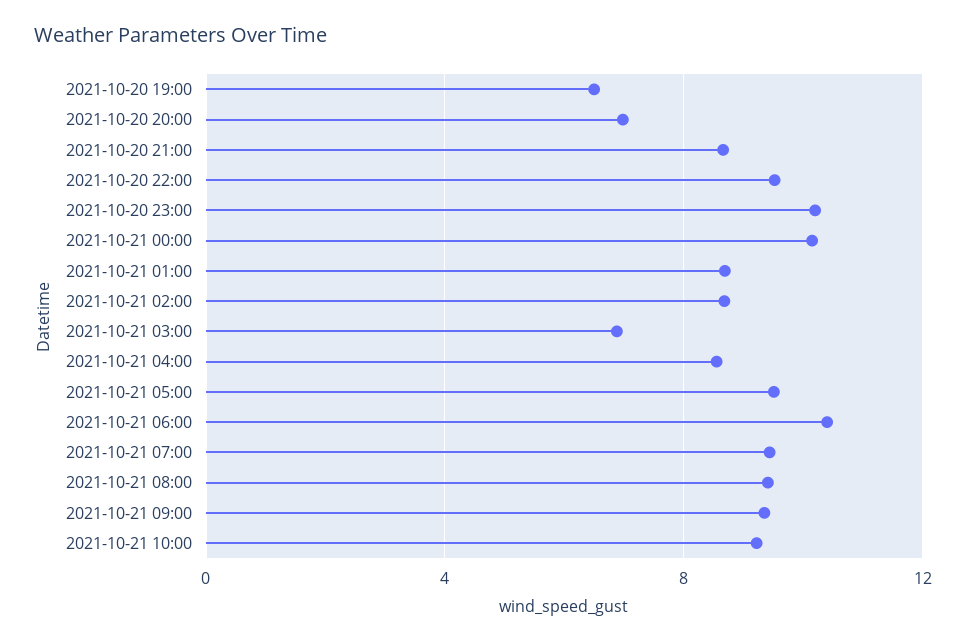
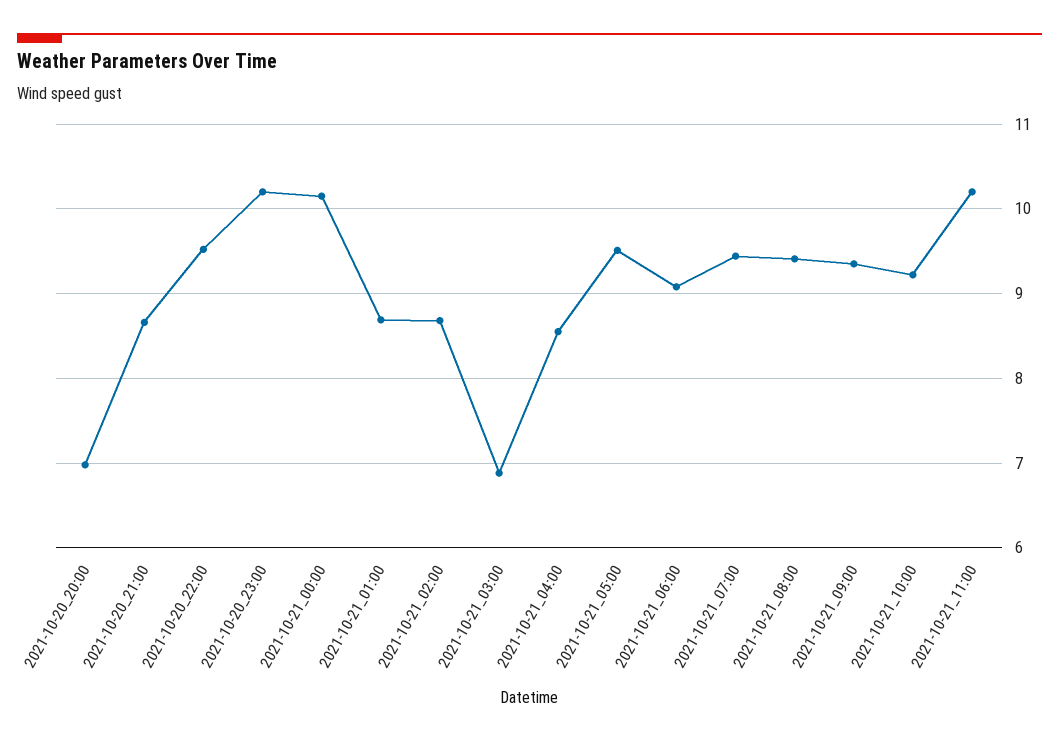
2021-10-20 19:00: 6.5 -> none
2021-10-21 06:00: 10.5 -> 9.1
2021-10-21_11:00: none -> 10.2

